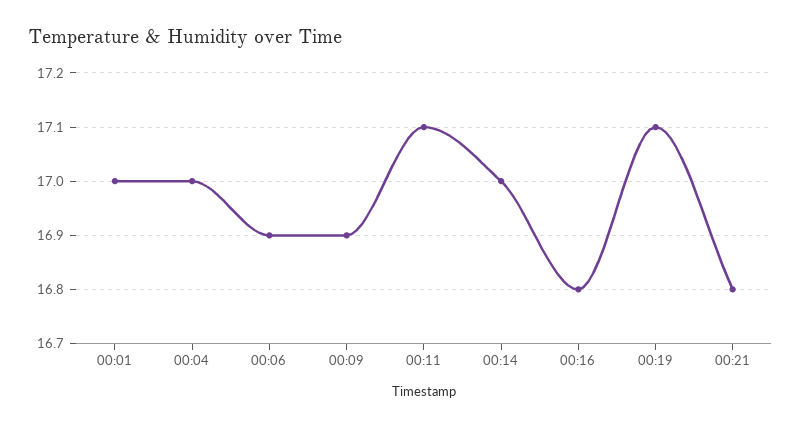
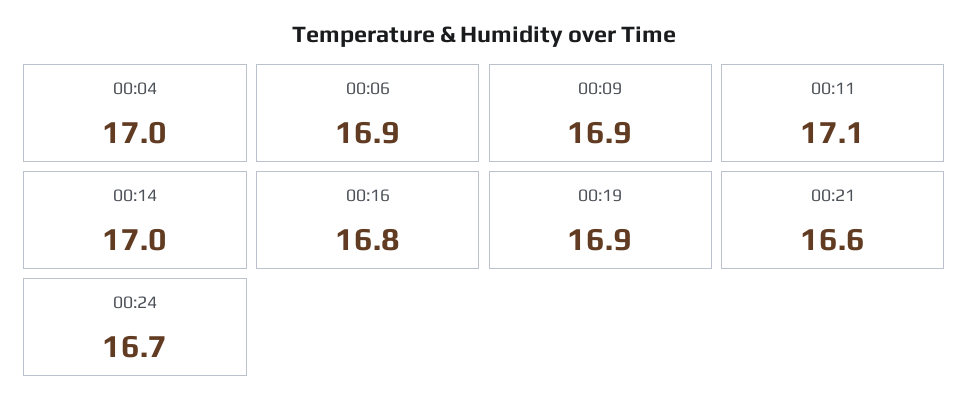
00:01: 17 -> none
00:19: 17.1 -> 16.9
00:21: 16.8 -> 16.6
00:24: none -> 16.7

